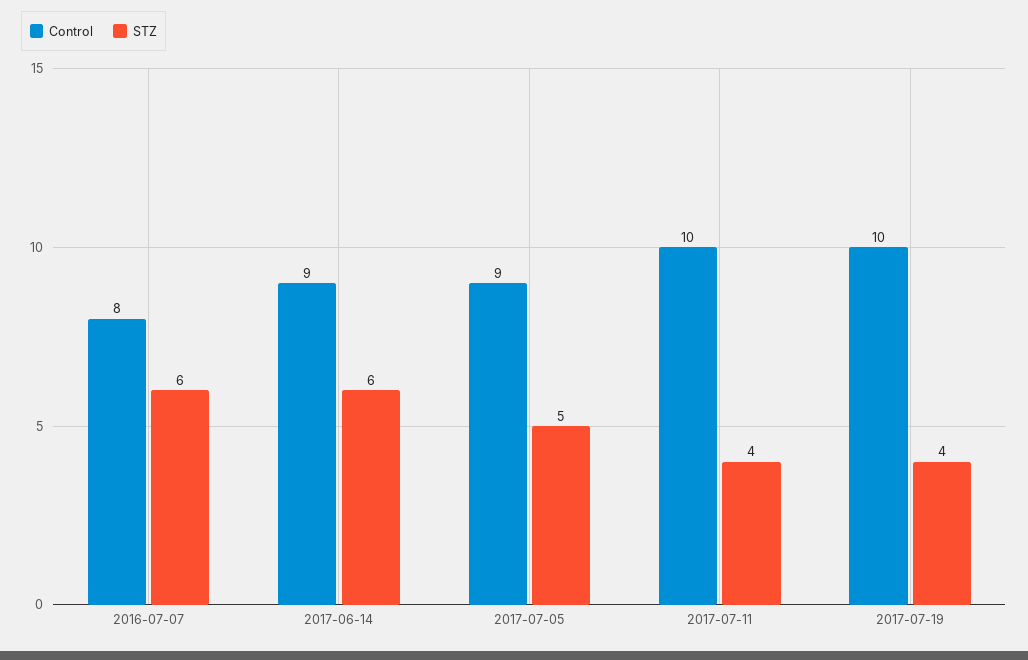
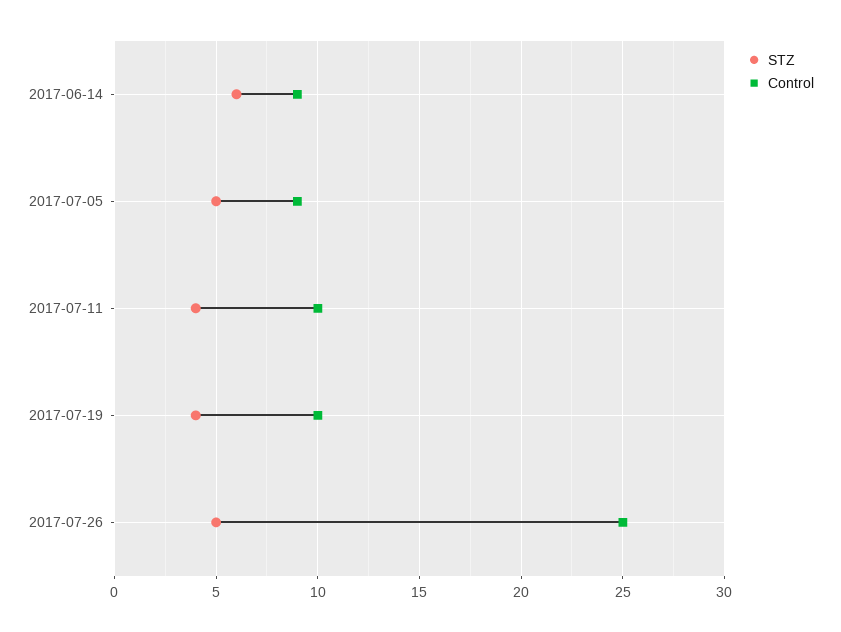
Control, 2016-07-07: 8 -> none
STZ, 2016-07-07: 6 -> none
STZ, 2017-07-26: none -> 5
Control, 2017-07-26: none -> 25

